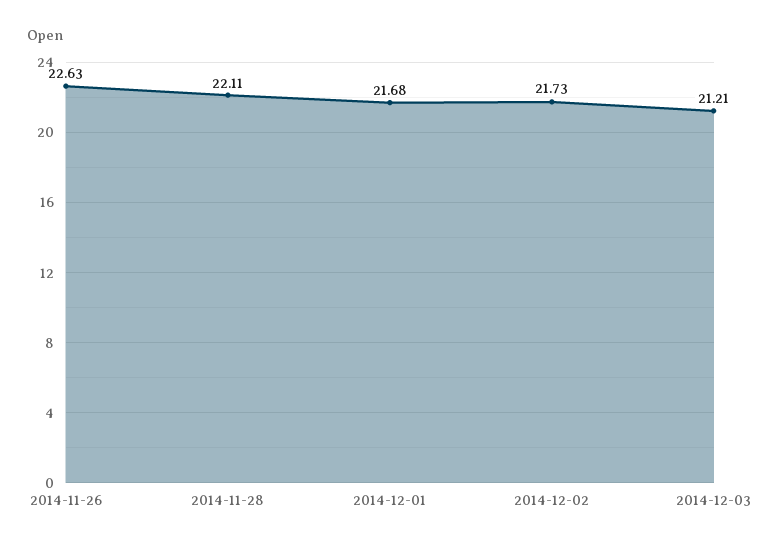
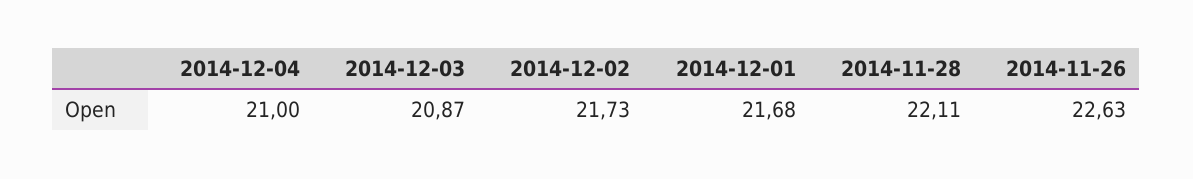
2014-12-03: 21.21 -> 20.87
2014-12-04: none -> 21

